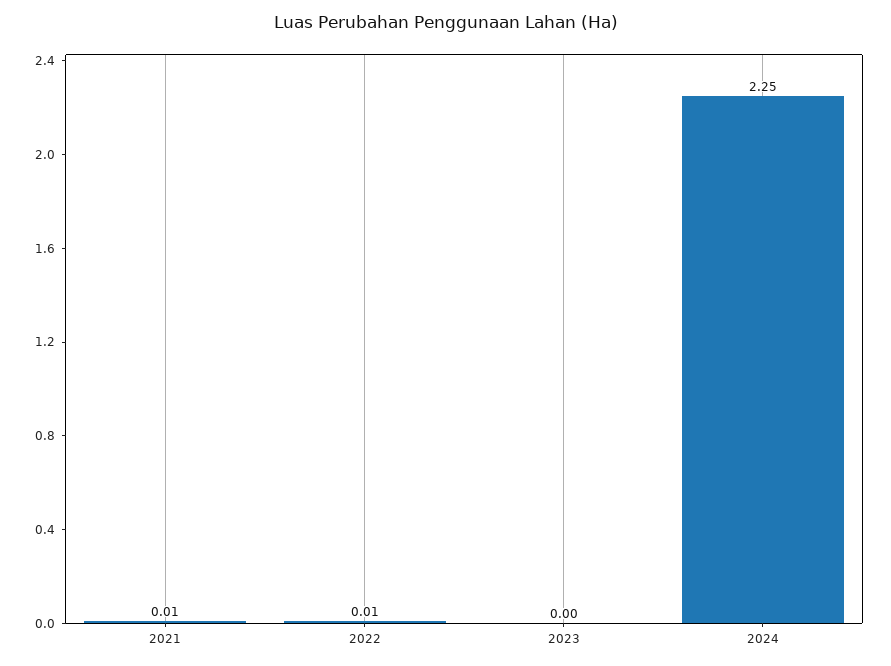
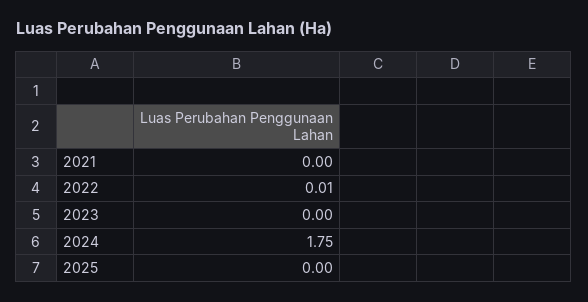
2021: 0.01 -> 0
2024: 2.25 -> 1.75
2025: none -> 0

